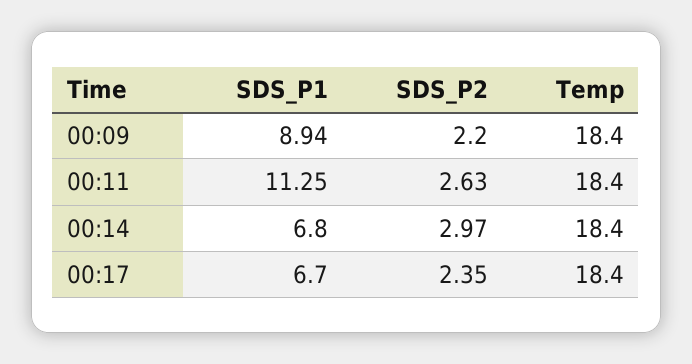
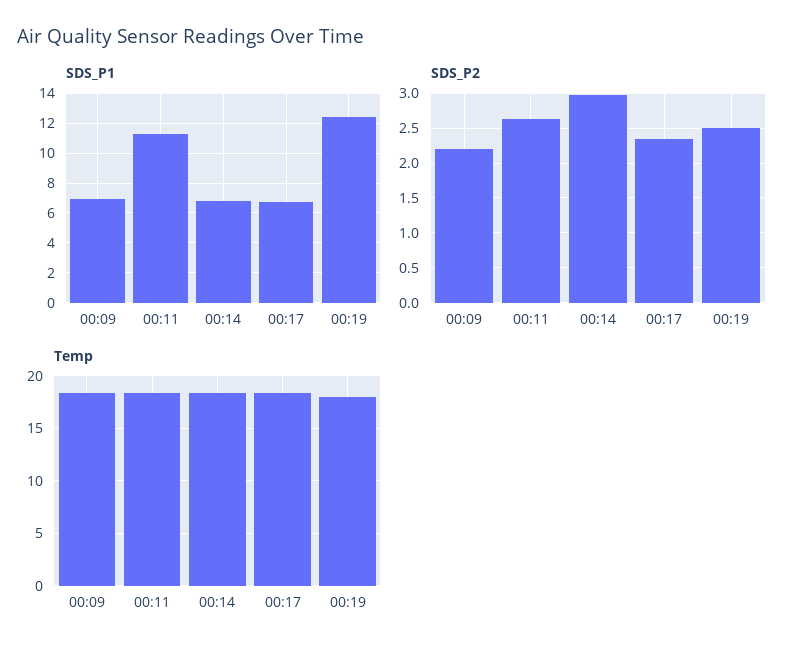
SDS_P1, 00:09: 8.94 -> 7
SDS_P1, 00:19: none -> 12.5
SDS_P2, 00:19: none -> 2.5
Temp, 00:19: none -> 18

